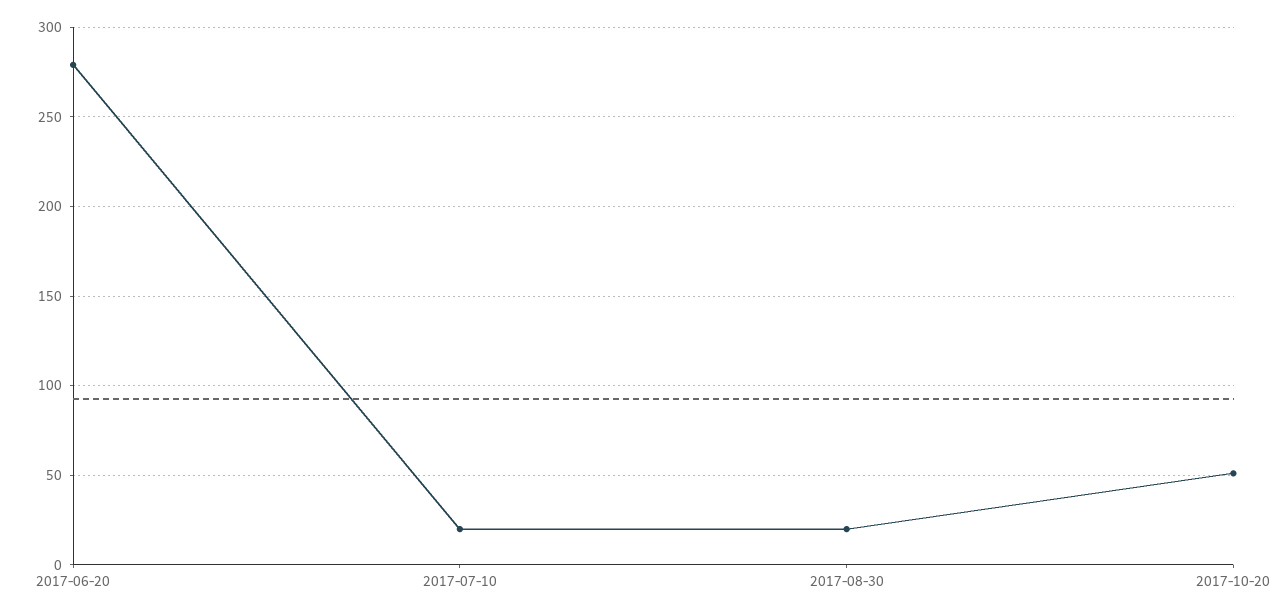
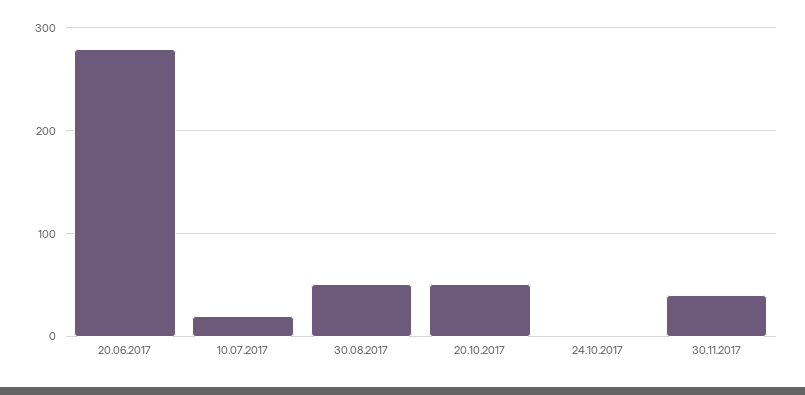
2017-08-30: 20 -> 50
24.10.2017: none -> 0
30.11.2017: none -> 40

